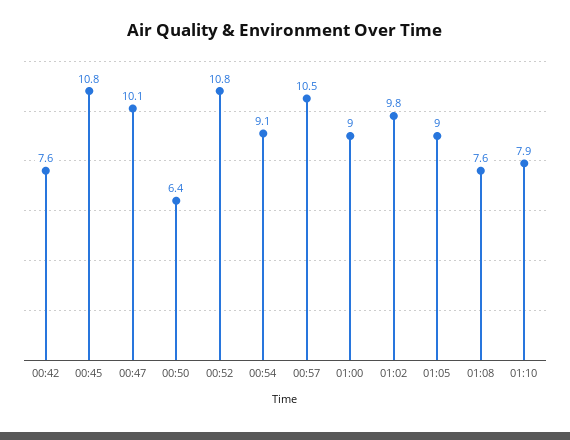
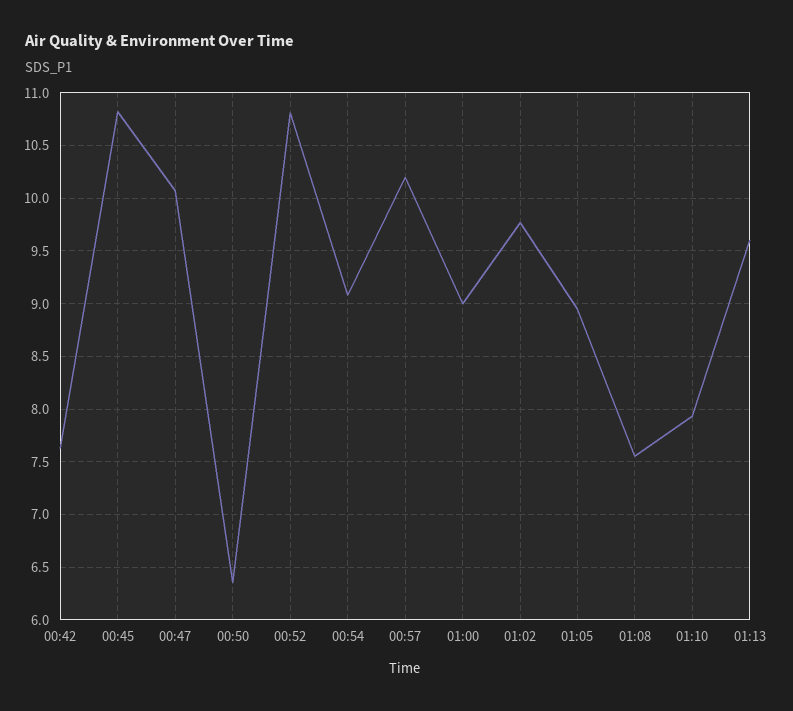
00:57: 10.5 -> 10.2
01:13: none -> 9.6

